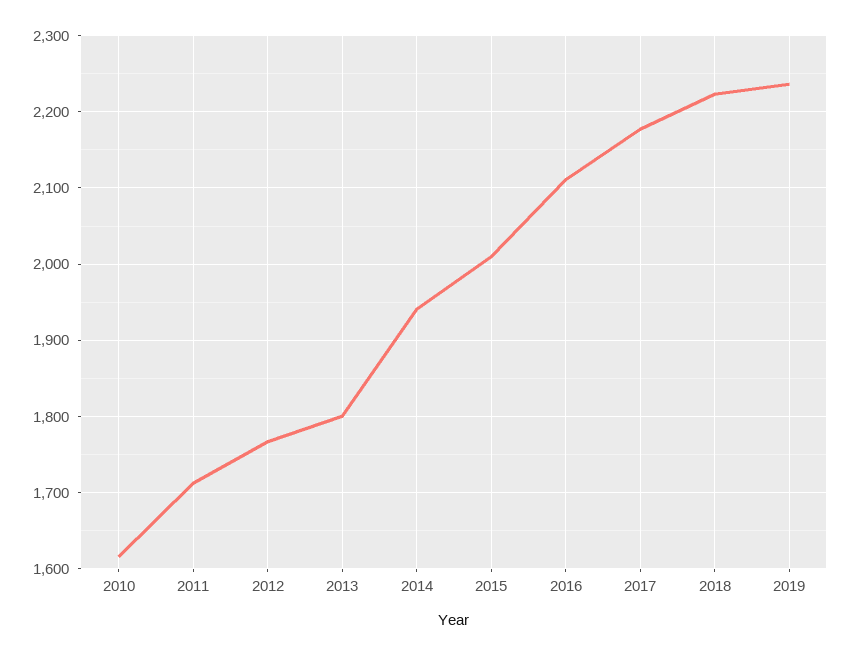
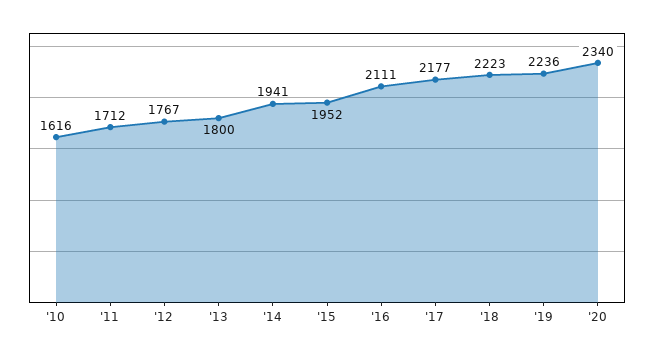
2015: 2010 -> 1952
'20: none -> 2340

